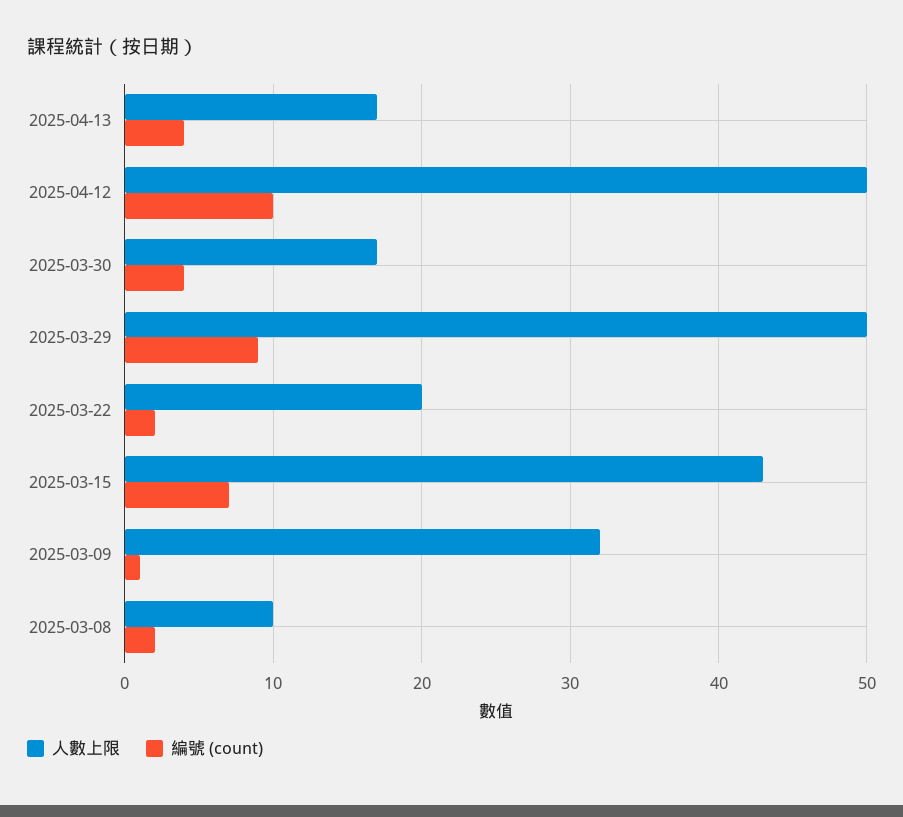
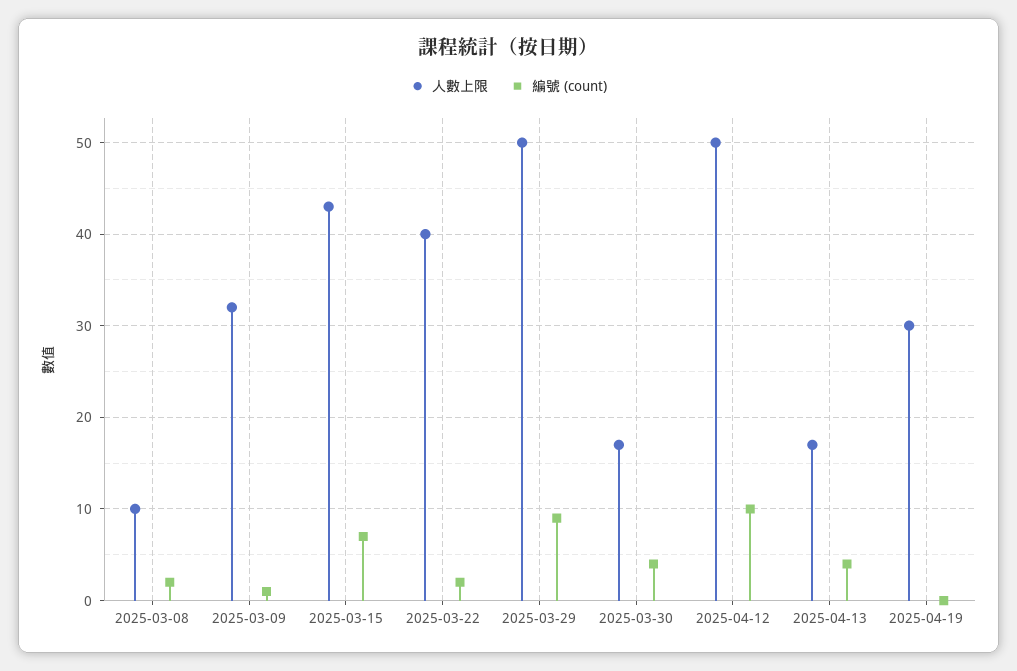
人數上限, 2025-03-22: 20 -> 40
人數上限, 2025-04-19: none -> 30
編號 (count), 2025-04-19: none -> 0

